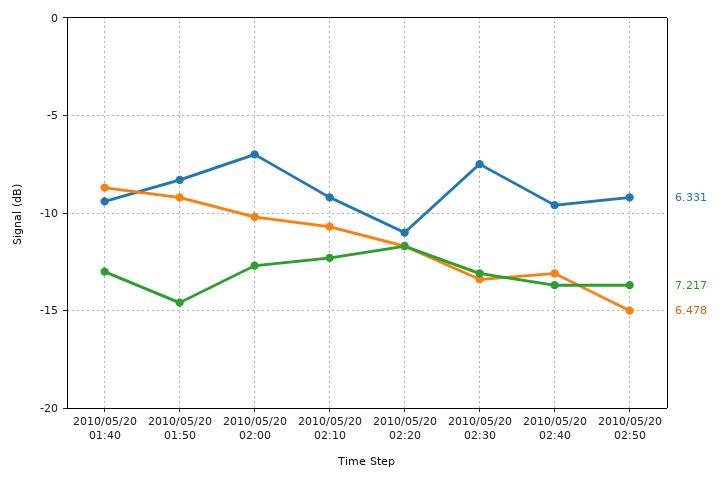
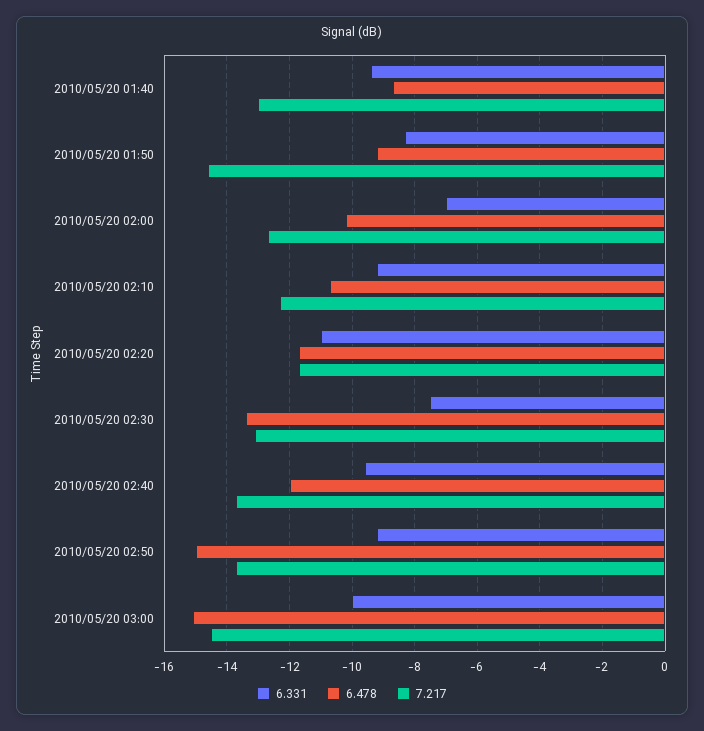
6.478, 2010/05/20 02:40: -13 -> -12
6.331, 2010/05/20 03:00: none -> -10
6.478, 2010/05/20 03:00: none -> -15
7.217, 2010/05/20 03:00: none -> -14.5

